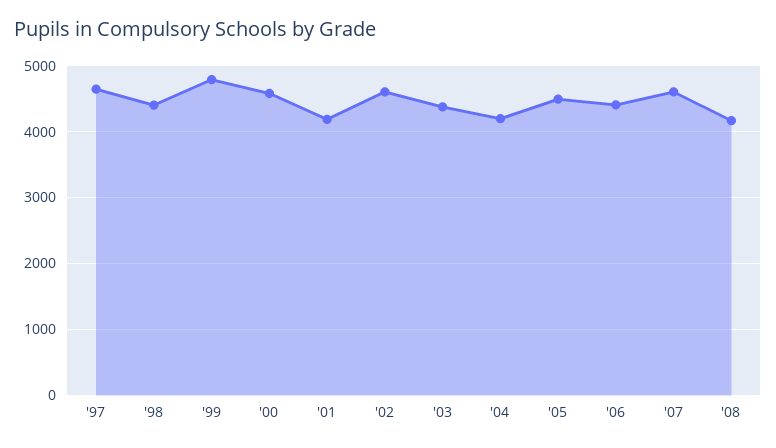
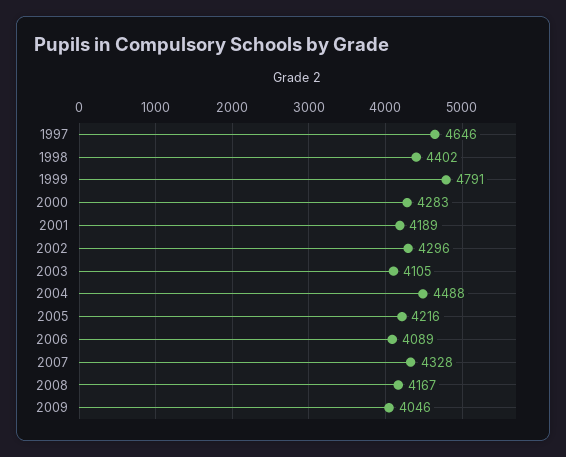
'00: 4600 -> 4283
'02: 4600 -> 4296
'03: 4400 -> 4105
'04: 4200 -> 4488
'05: 4500 -> 4216
'06: 4400 -> 4089
'07: 4600 -> 4328
2009: none -> 4046

